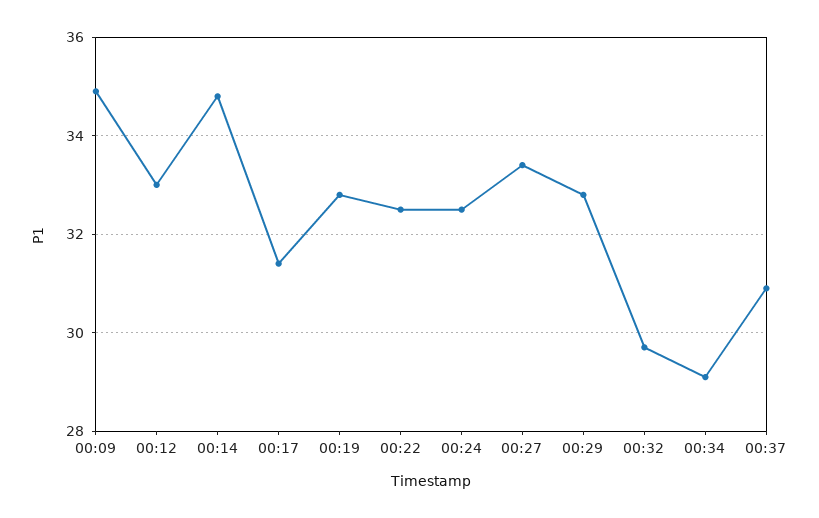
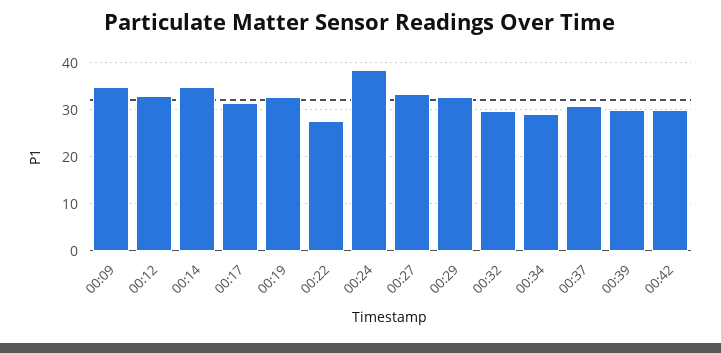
00:22: 32.5 -> 28
00:24: 32.5 -> 38
00:39: none -> 30
00:42: none -> 30

